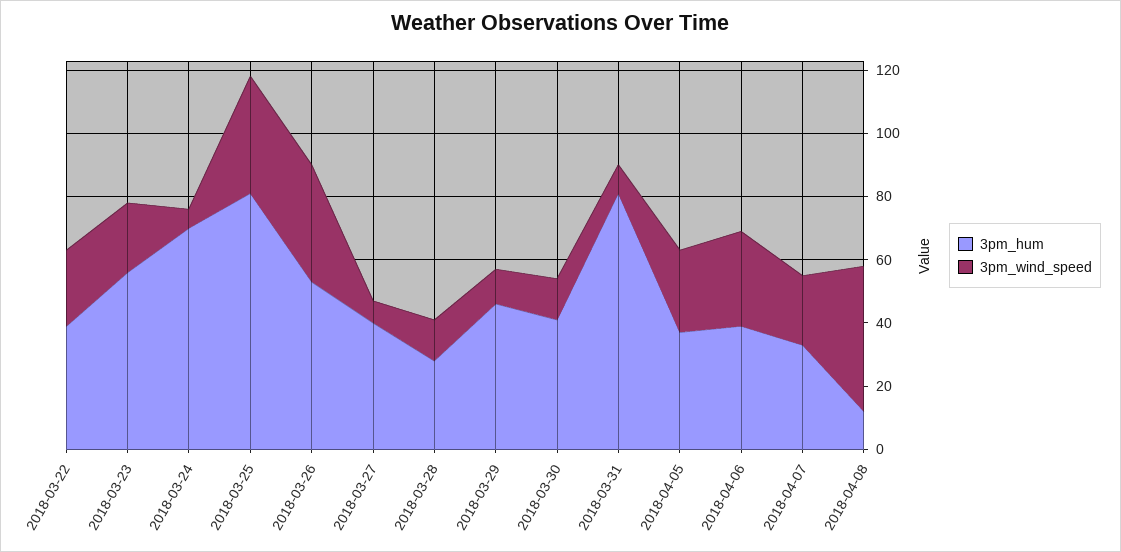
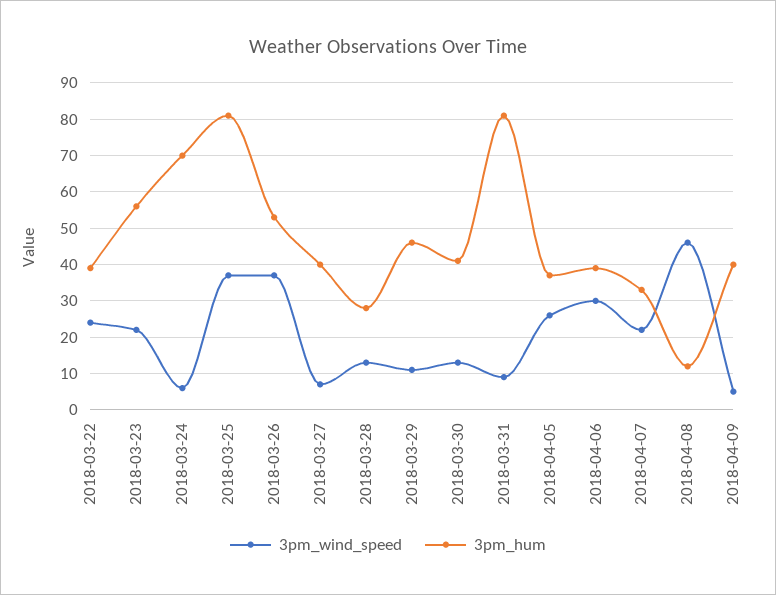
3pm_wind_speed, 2018-04-09: none -> 5
3pm_hum, 2018-04-09: none -> 40

